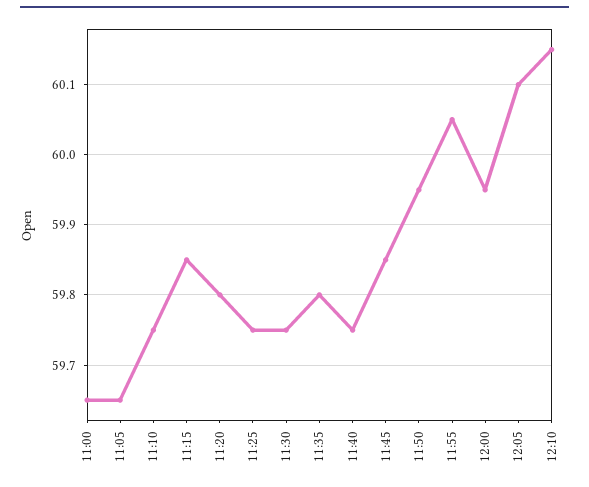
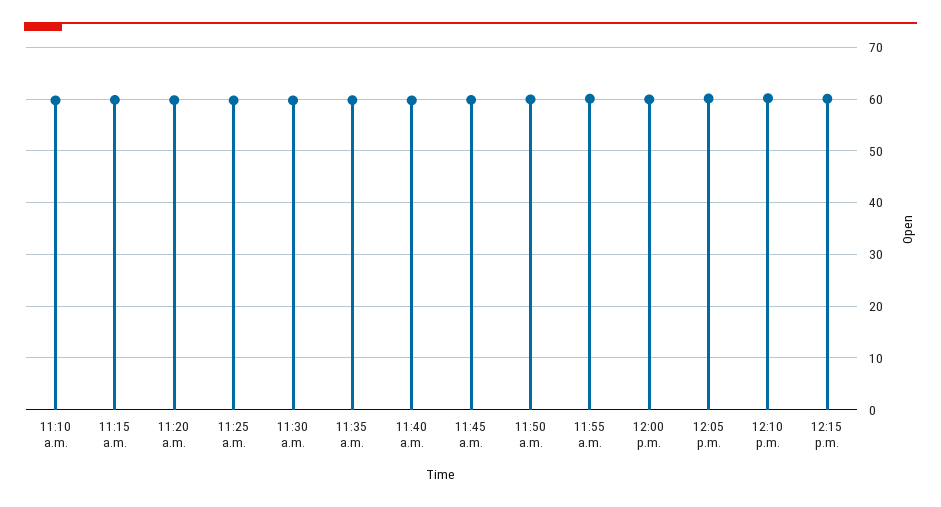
11:00: 59.65 -> none
11:05: 59.65 -> none
12:15 p.m.: none -> 60

